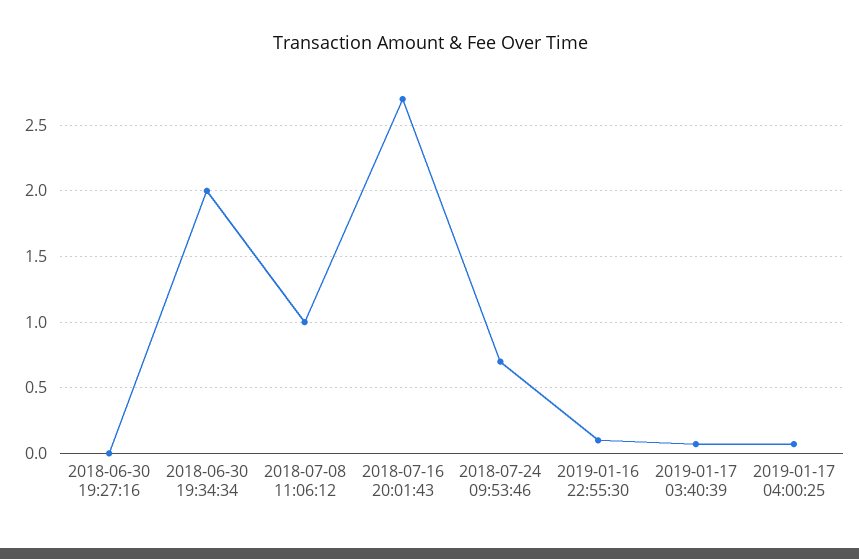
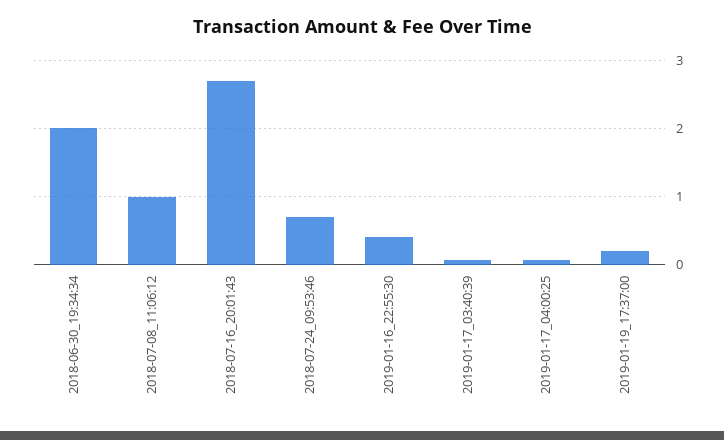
2018-06-30 19:27:16: 0 -> none
2019-01-16 22:55:30: 0.1 -> 0.4
2019-01-19_17:37:00: none -> 0.2

